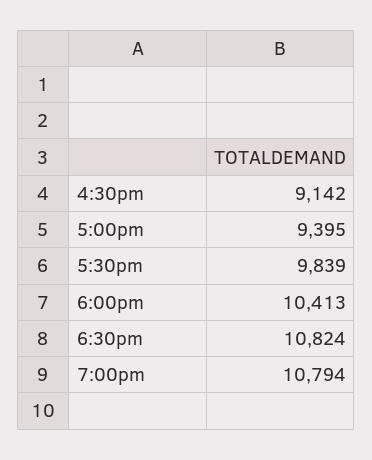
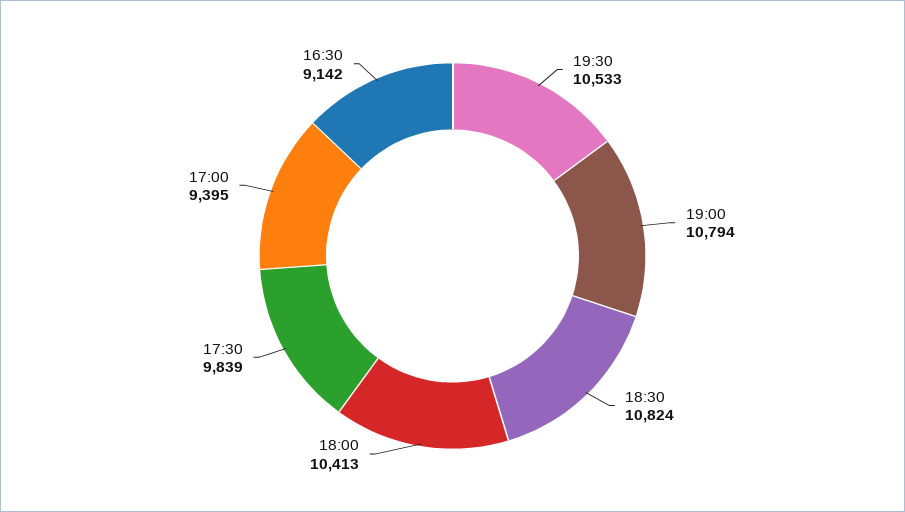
19:30: none -> 10533

